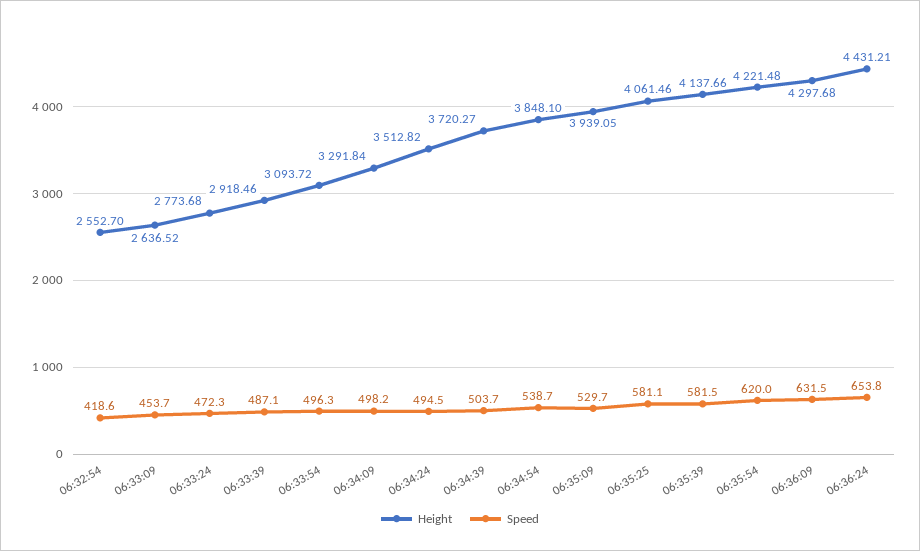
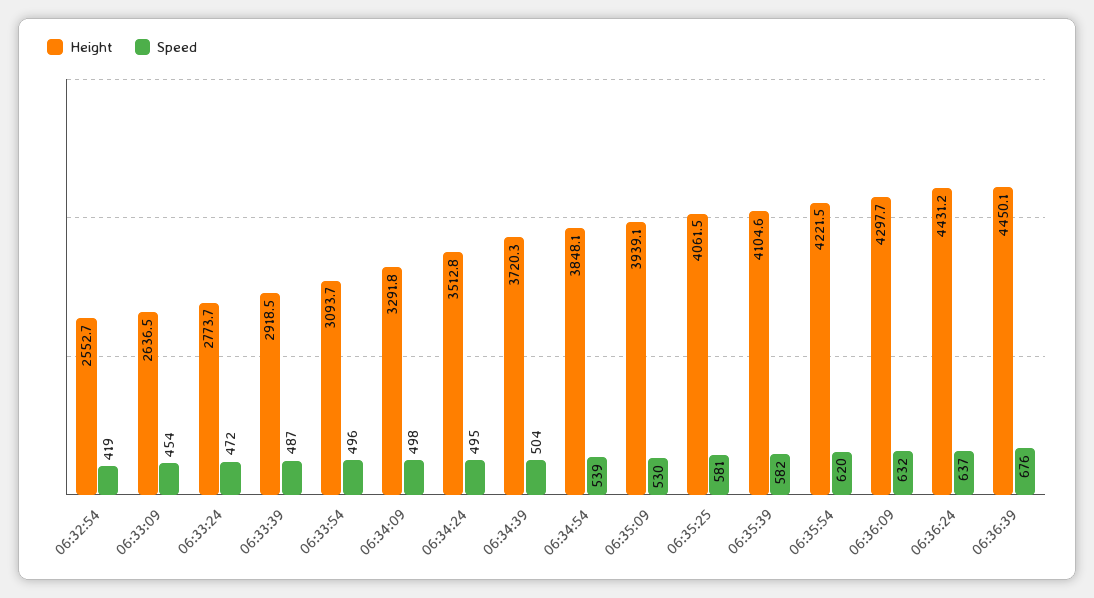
Height, 06:35:39: 4137.66 -> 4104.6
Speed, 06:36:24: 653.8 -> 637
Height, 06:36:39: none -> 4450.1
Speed, 06:36:39: none -> 676

